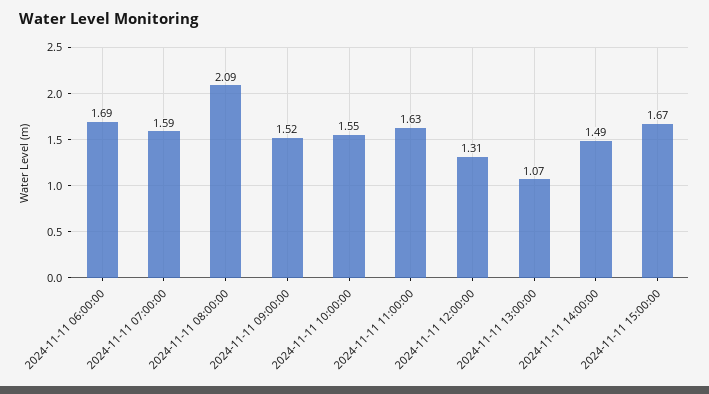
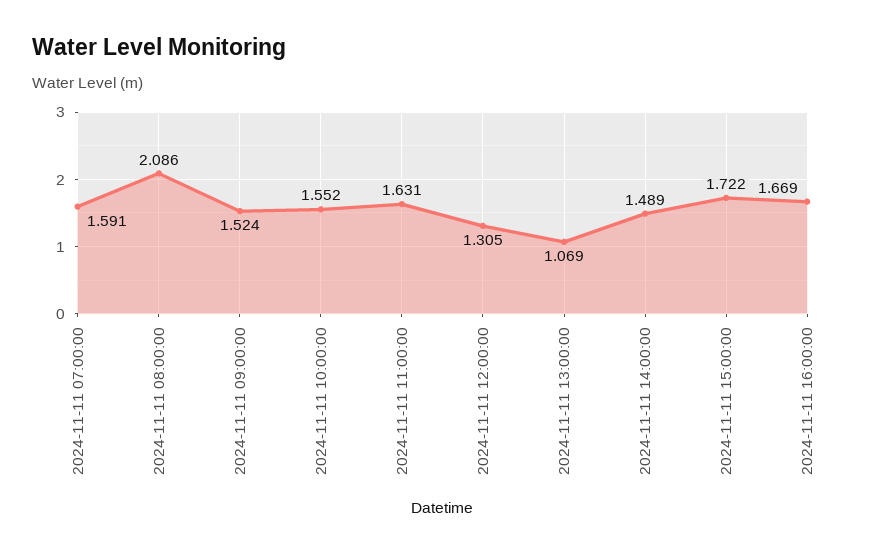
2024-11-11 06:00:00: 1.69 -> none
2024-11-11 15:00:00: 1.67 -> 1.722
2024-11-11 16:00:00: none -> 1.669

